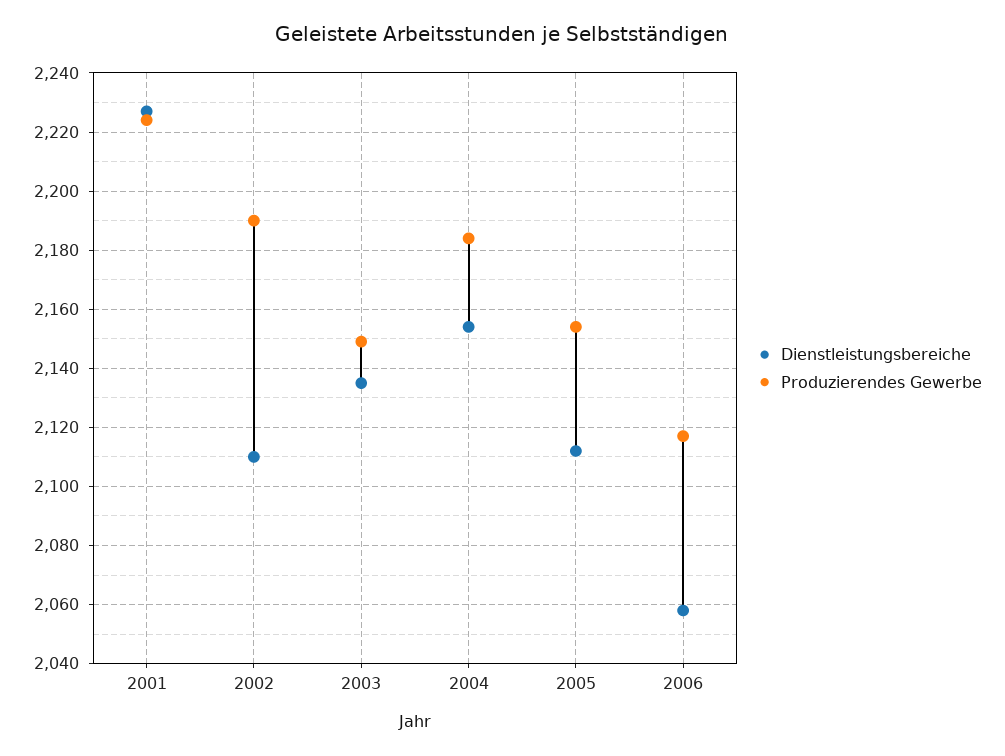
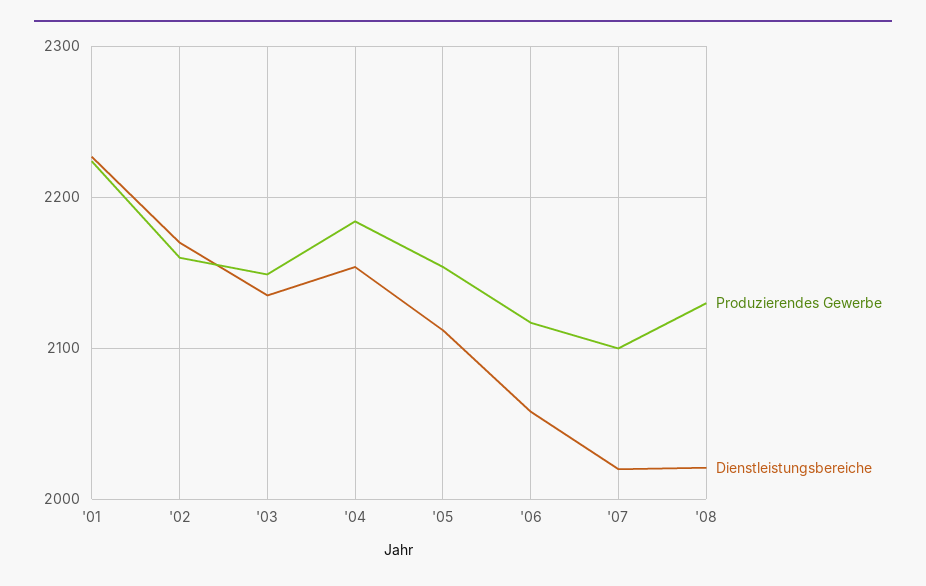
Dienstleistungsbereiche, 2002: 2110 -> 2170
Produzierendes Gewerbe, 2002: 2190 -> 2160
Produzierendes Gewerbe, '07: none -> 2100
Dienstleistungsbereiche, '07: none -> 2020
Produzierendes Gewerbe, '08: none -> 2130
Dienstleistungsbereiche, '08: none -> 2020

